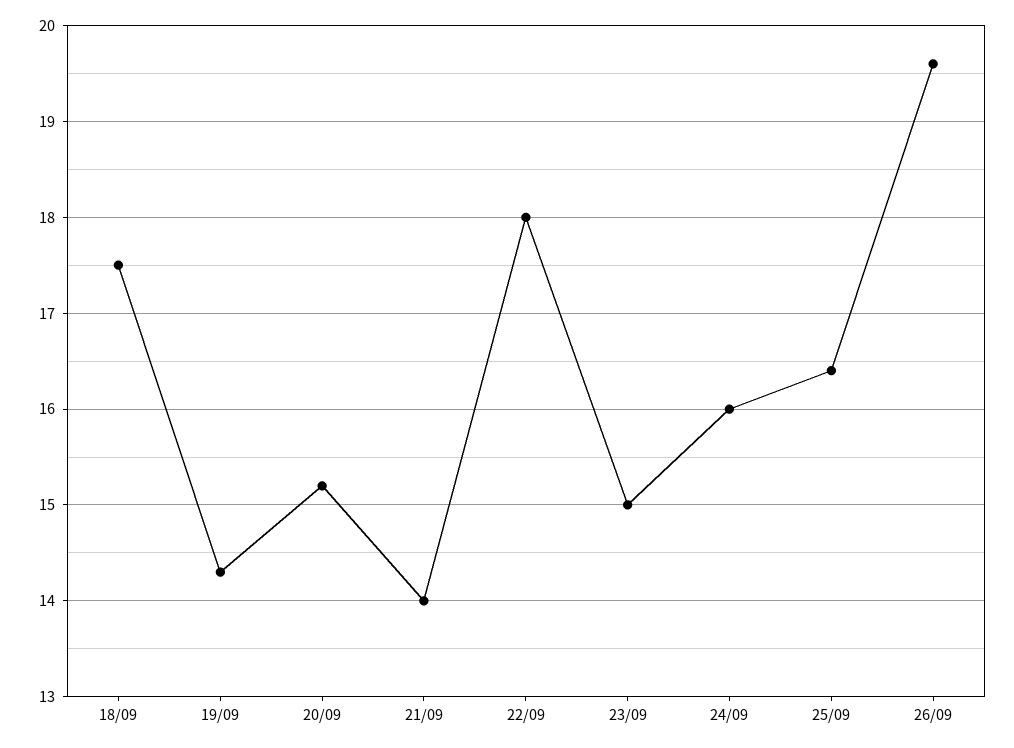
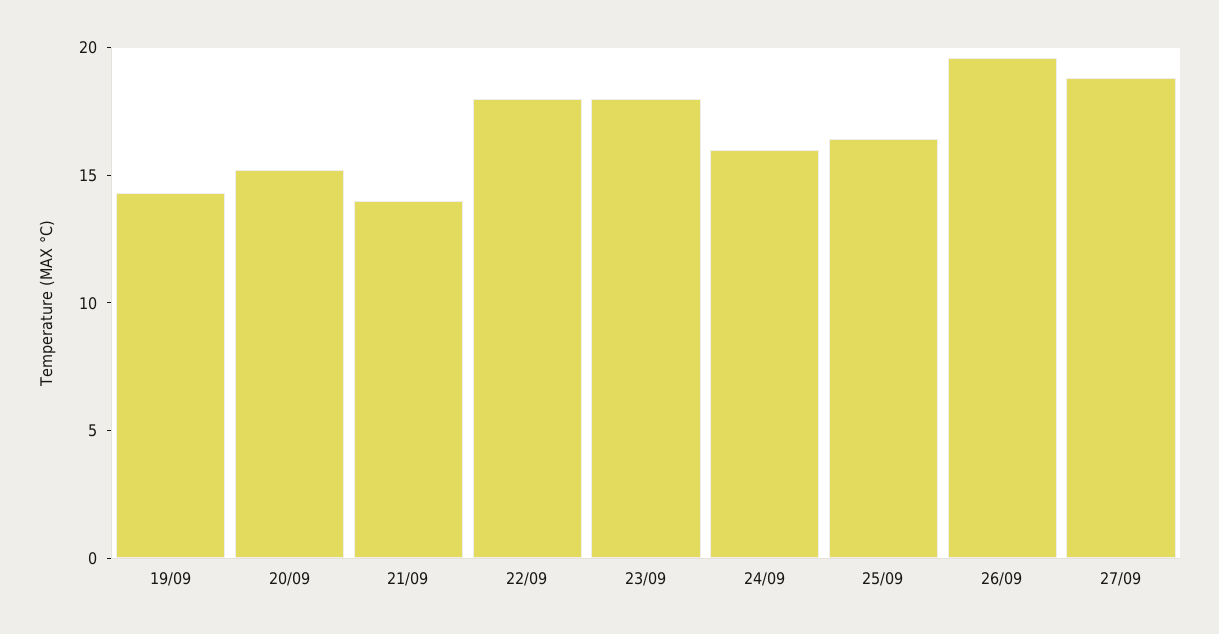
18/09: 17.5 -> none
23/09: 15 -> 18
27/09: none -> 19

